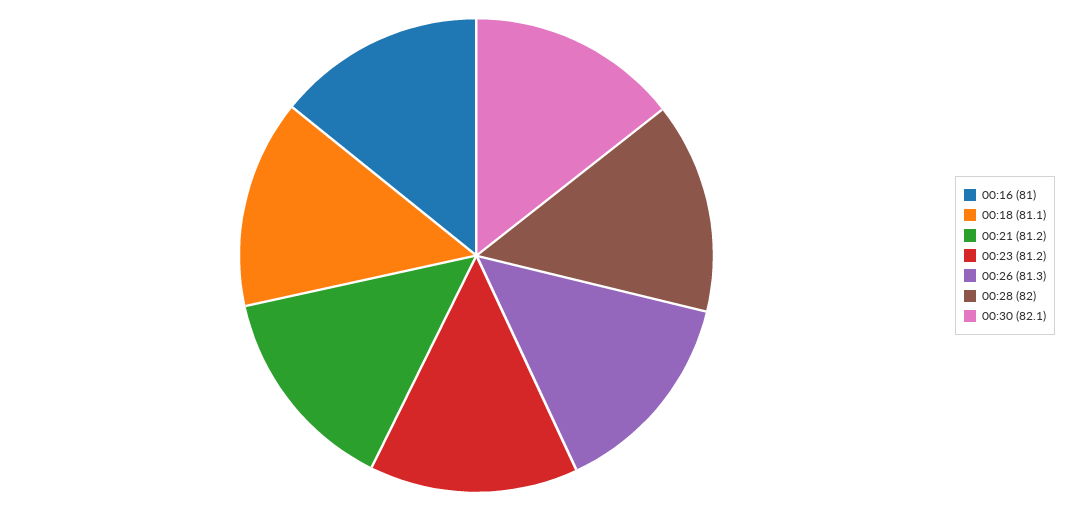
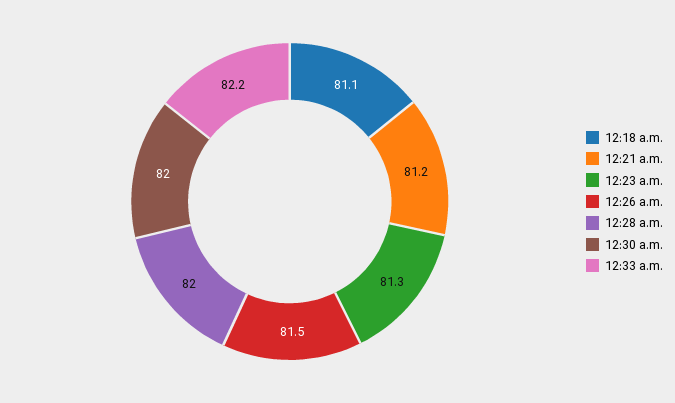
00:16: 81 -> none
00:23: 81.2 -> 81.3
00:26: 81.3 -> 81.5
00:30: 82.1 -> 82
12:33 a.m.: none -> 82.2

